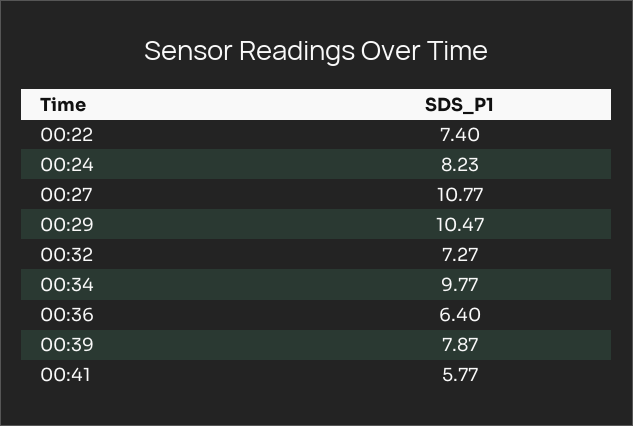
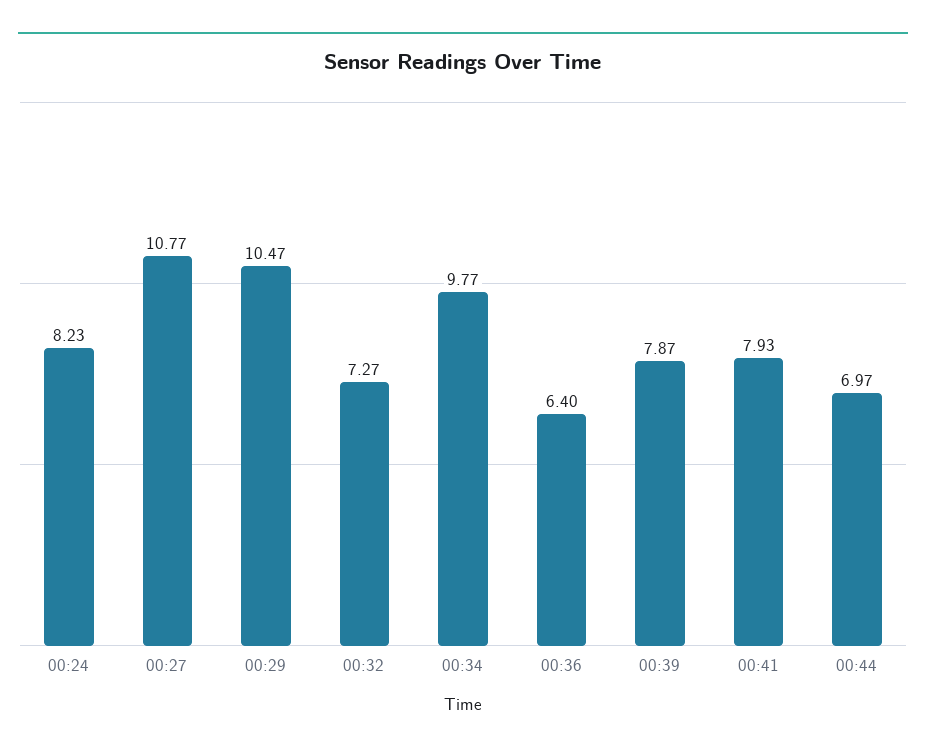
00:22: 7.4 -> none
00:41: 5.77 -> 7.93
00:44: none -> 6.97

